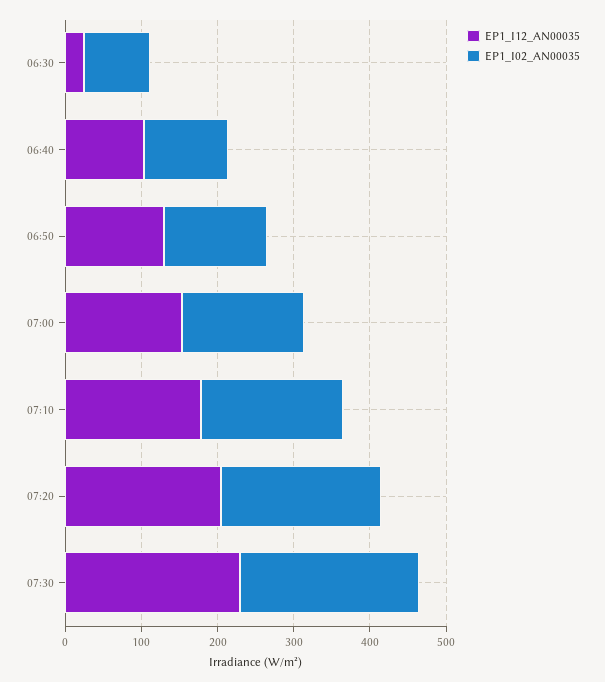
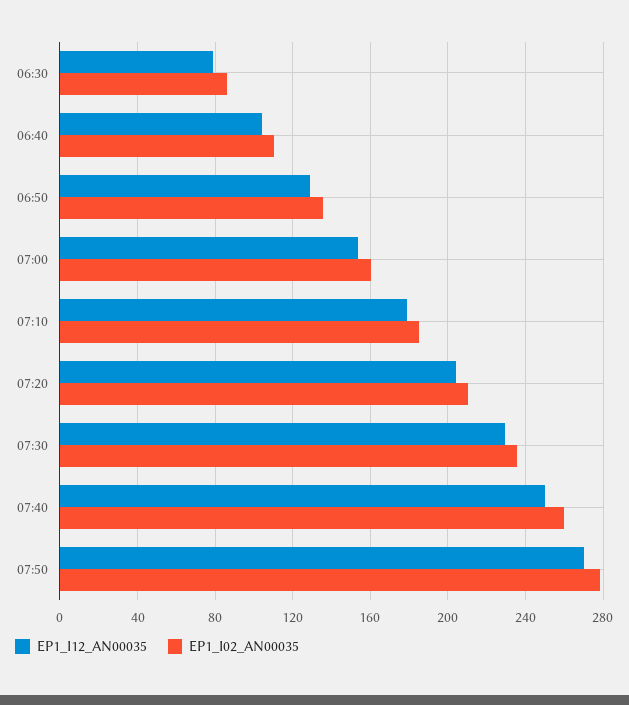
EP1_I12_AN00035, 06:30: 20 -> 80
EP1_I12_AN00035, 07:40: none -> 250
EP1_I02_AN00035, 07:40: none -> 260
EP1_I12_AN00035, 07:50: none -> 270
EP1_I02_AN00035, 07:50: none -> 280

